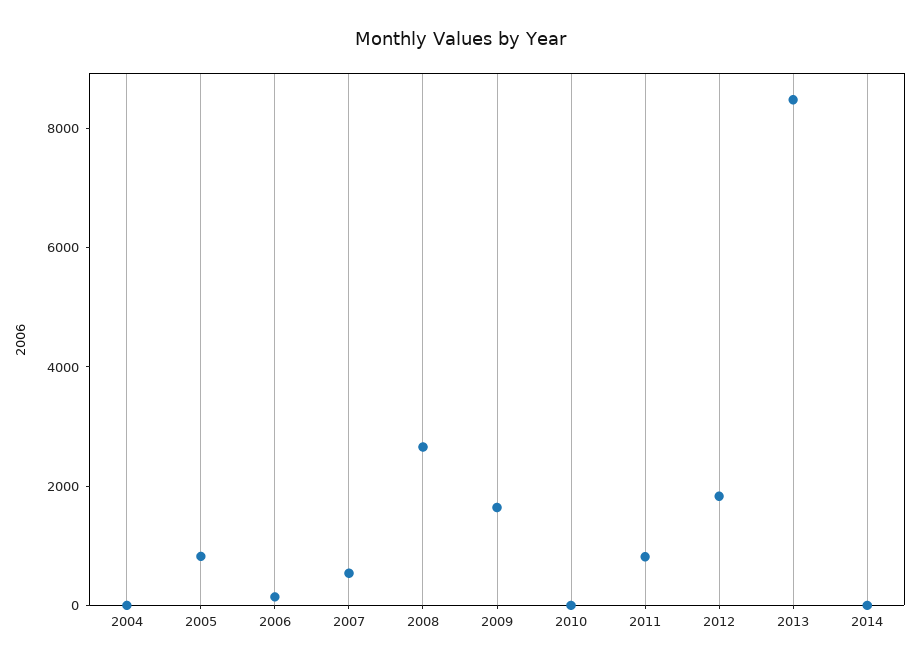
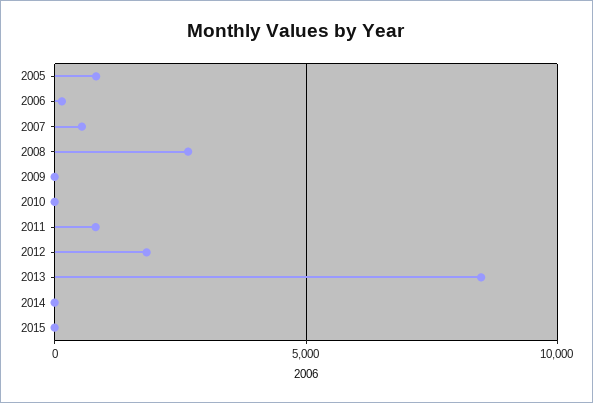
2004: 0 -> none
2009: 1500 -> 0
2015: none -> 0

